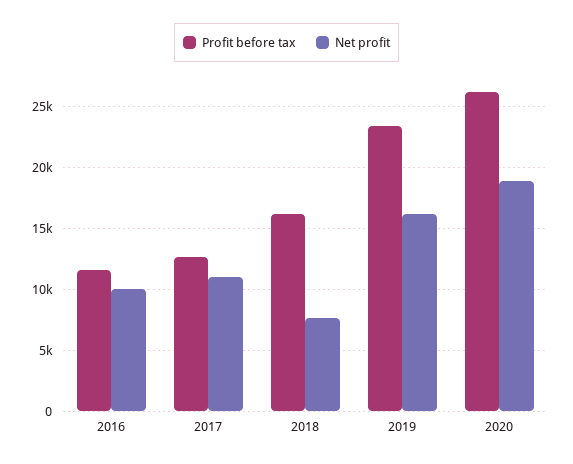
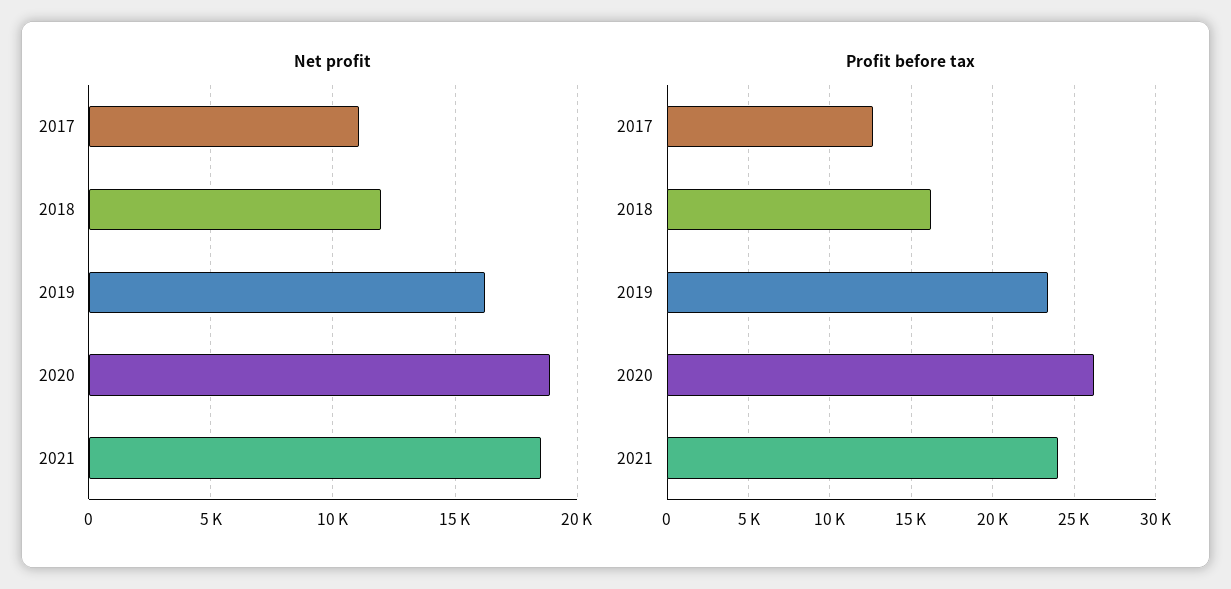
Profit before tax, 2016: 11500 -> none
Net profit, 2016: 10000 -> none
Net profit, 2018: 7500 -> 12000
Net profit, 2021: none -> 18500
Profit before tax, 2021: none -> 24000

